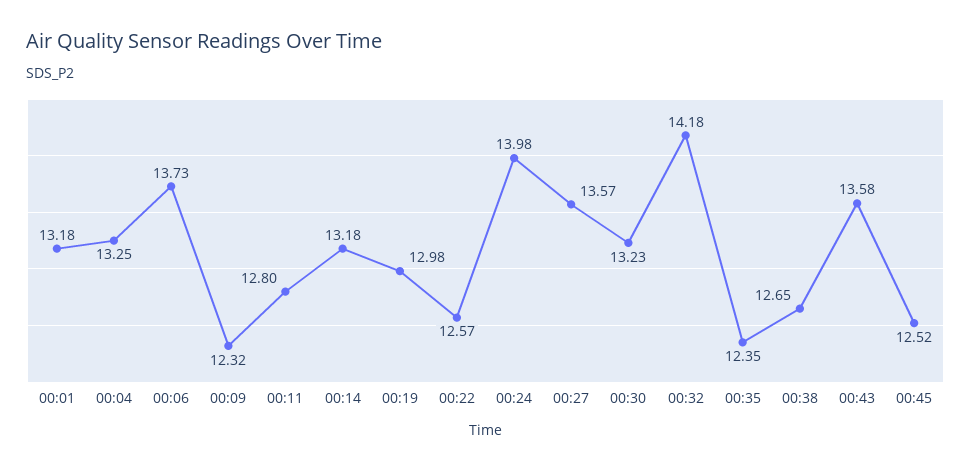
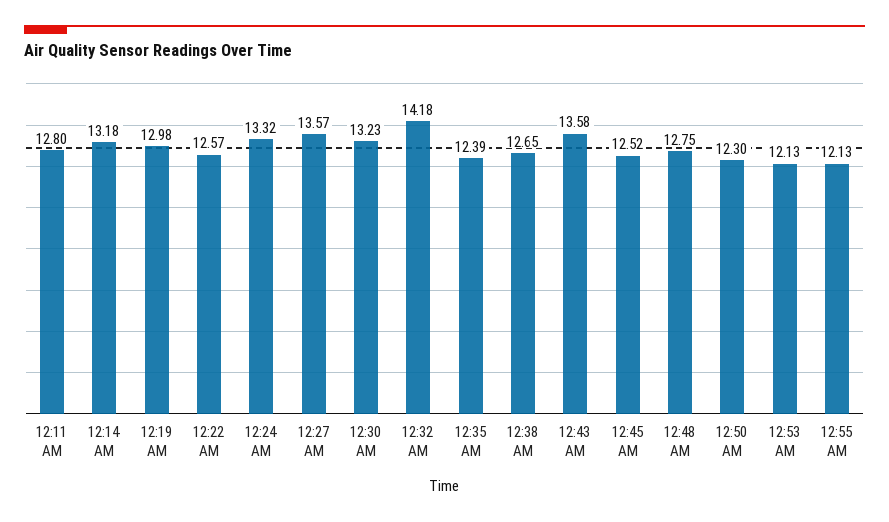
00:01: 13.18 -> none
00:04: 13.25 -> none
00:06: 13.73 -> none
00:09: 12.32 -> none
00:24: 13.98 -> 13.32
00:35: 12.35 -> 12.39
12:48 AM: none -> 12.75
12:50 AM: none -> 12.3
12:53 AM: none -> 12.13
12:55 AM: none -> 12.13

